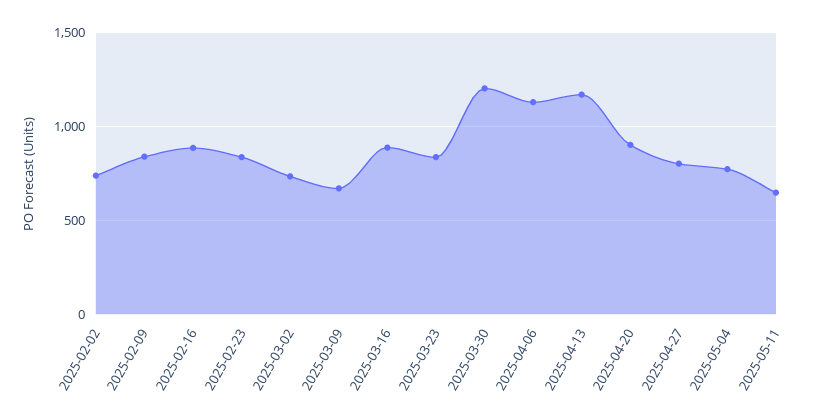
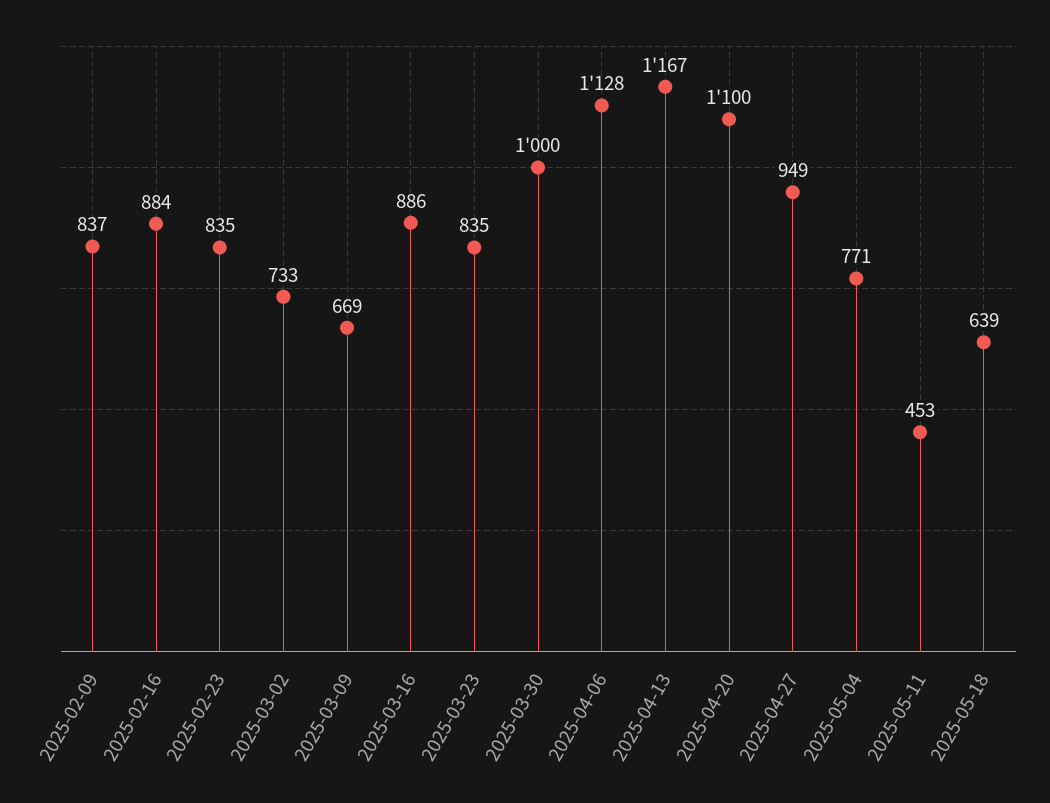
2025-02-02: 750 -> none
2025-03-30: 1200 -> 1000
2025-04-20: 900 -> 1100
2025-04-27: 800 -> 949
2025-05-11: 650 -> 453
2025-05-18: none -> 639

